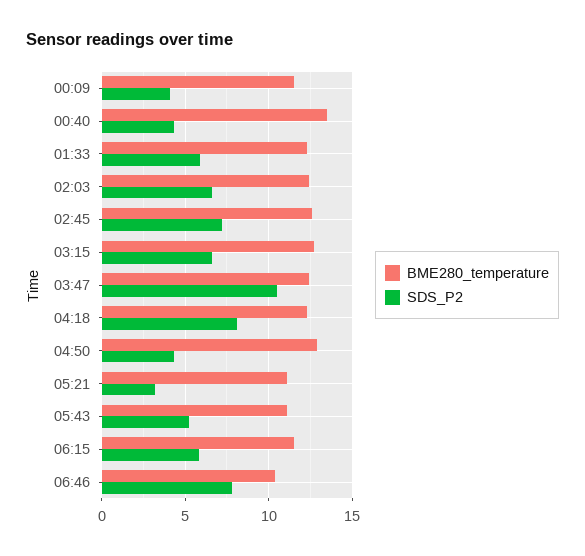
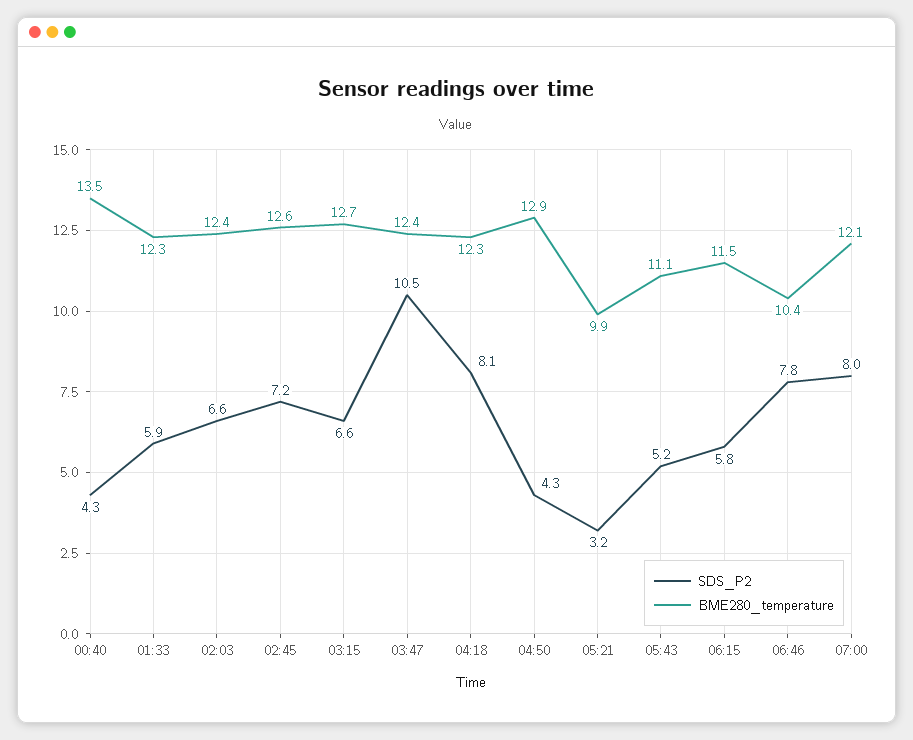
BME280_temperature, 00:09: 11.5 -> none
SDS_P2, 00:09: 4 -> none
BME280_temperature, 05:21: 11 -> 9.9
SDS_P2, 07:00: none -> 8
BME280_temperature, 07:00: none -> 12.1

